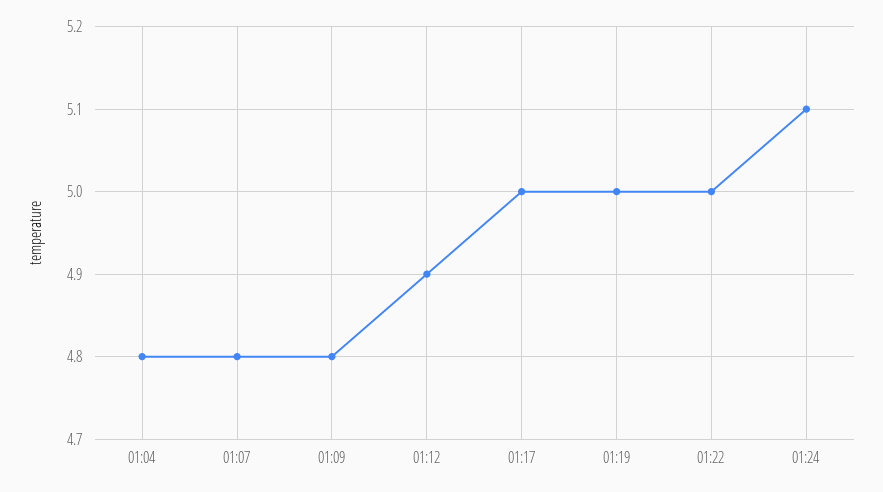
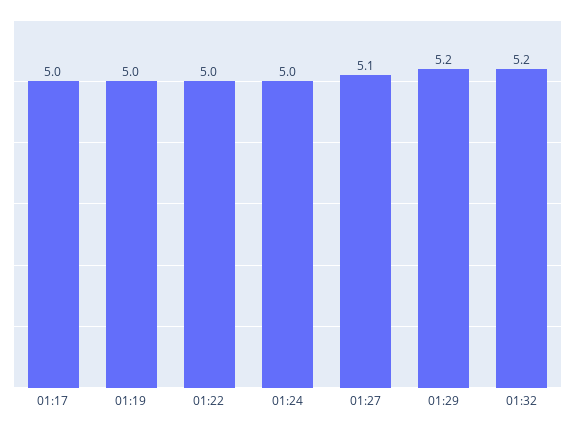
01:04: 4.8 -> none
01:07: 4.8 -> none
01:09: 4.8 -> none
01:12: 4.9 -> none
01:24: 5.1 -> 5
01:27: none -> 5.1
01:29: none -> 5.2
01:32: none -> 5.2

